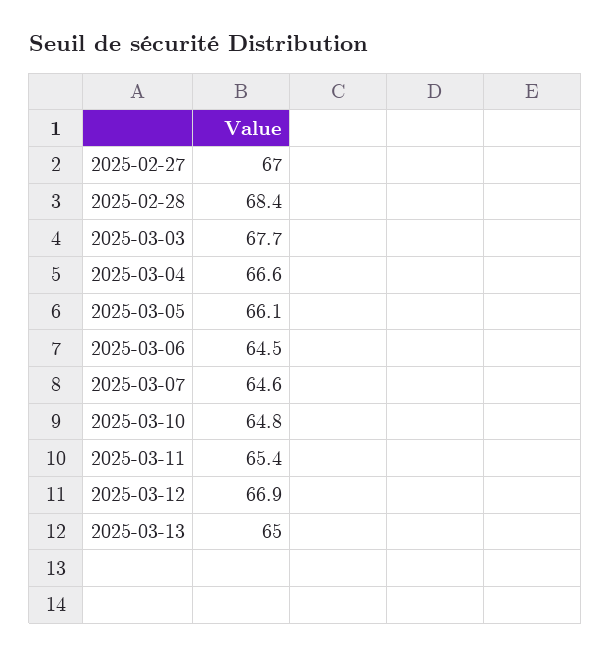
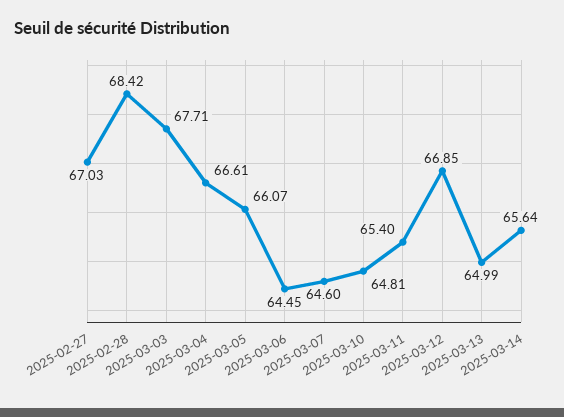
2025-03-14: none -> 65.64

